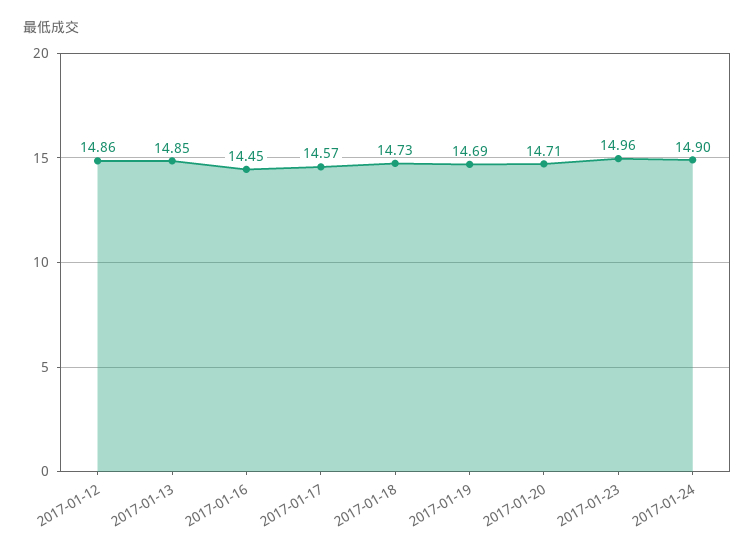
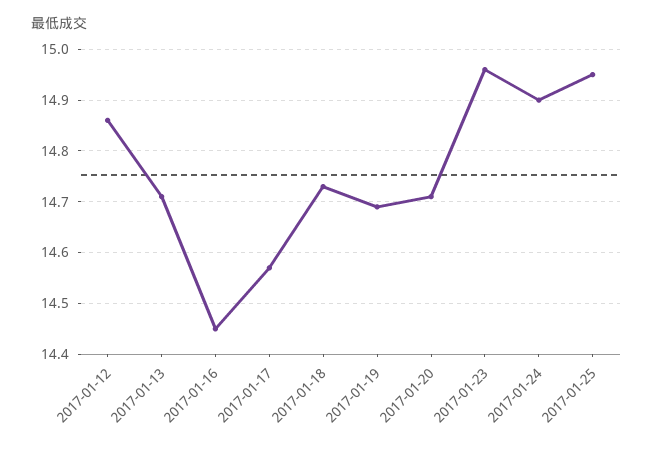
2017-01-13: 14.85 -> 14.7
2017-01-25: none -> 14.95

